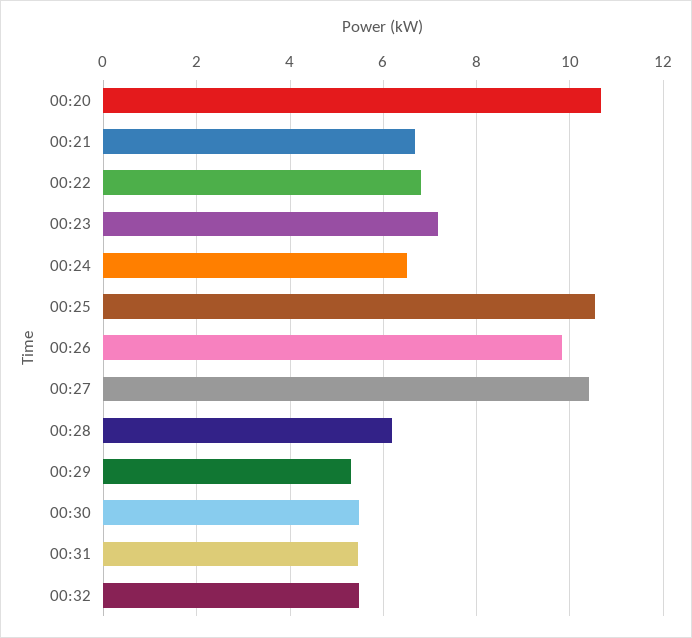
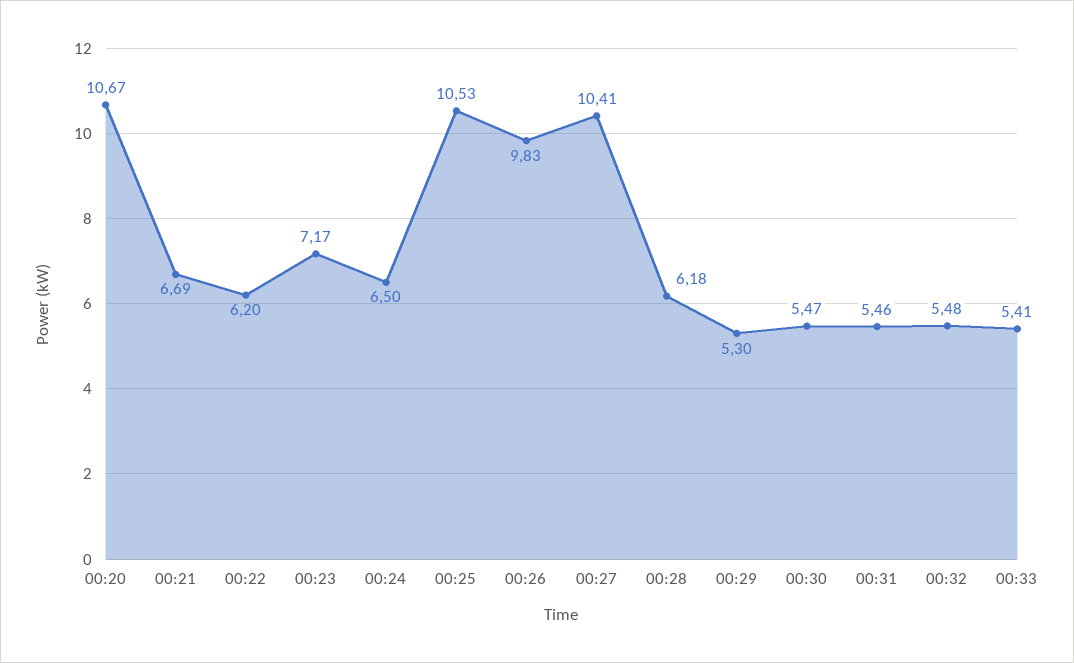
00:22: 6.8 -> 6.2
00:33: none -> 5.41

